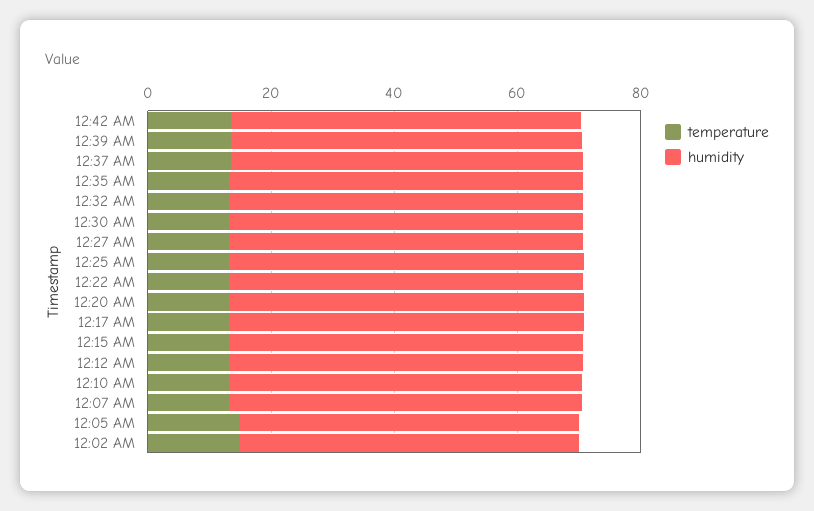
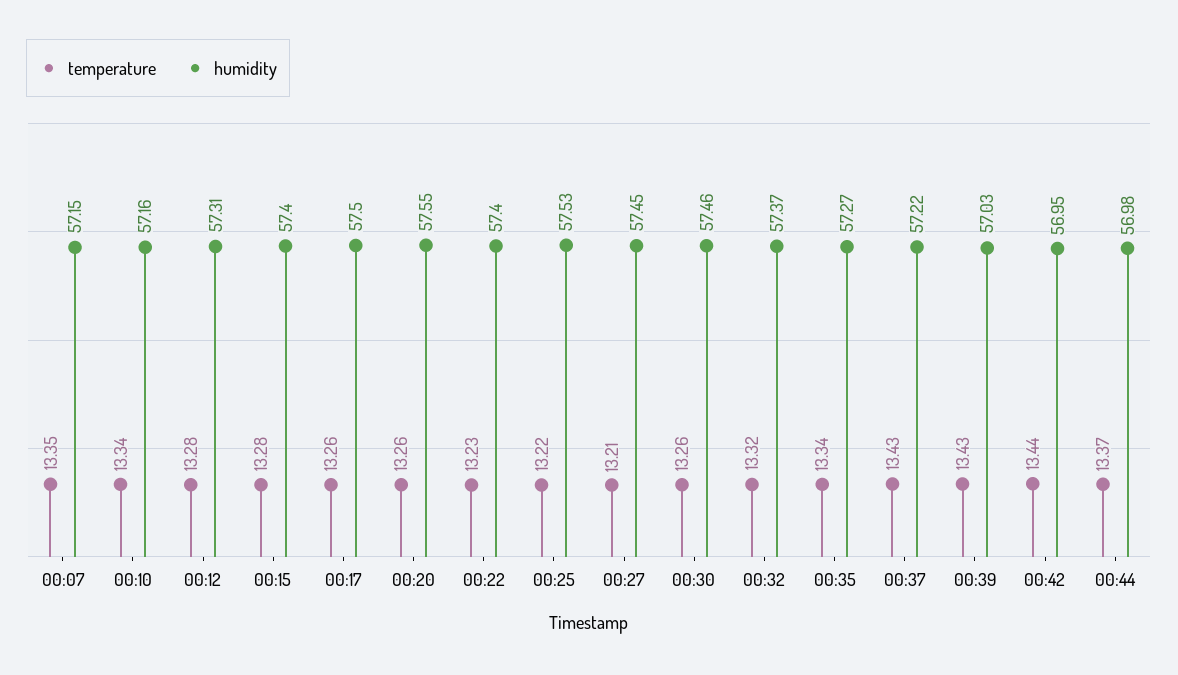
temperature, 12:05 AM: 15 -> none
humidity, 12:05 AM: 55 -> none
temperature, 12:02 AM: 15 -> none
humidity, 12:02 AM: 55 -> none
temperature, 00:44: none -> 13.37
humidity, 00:44: none -> 56.98

